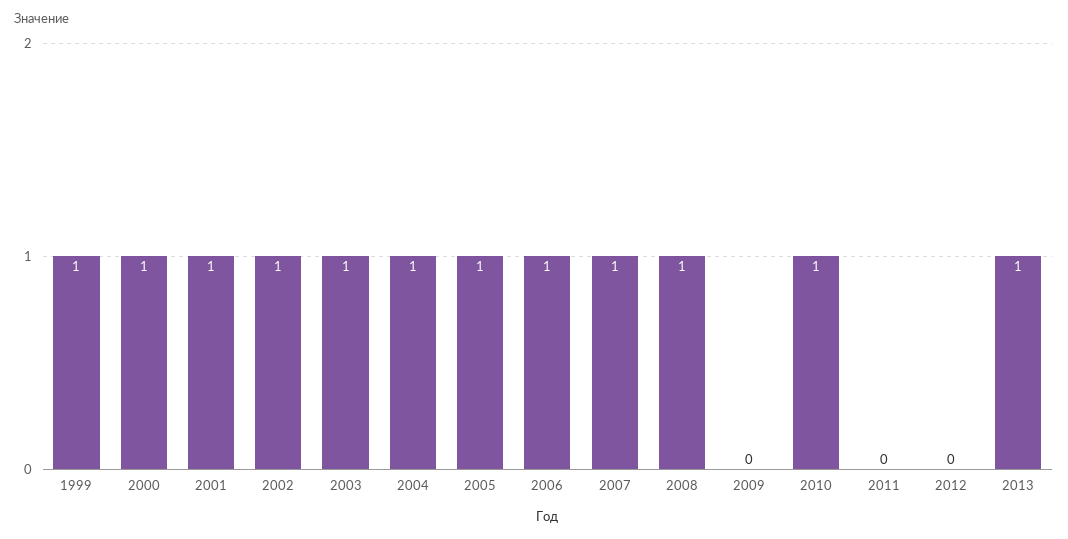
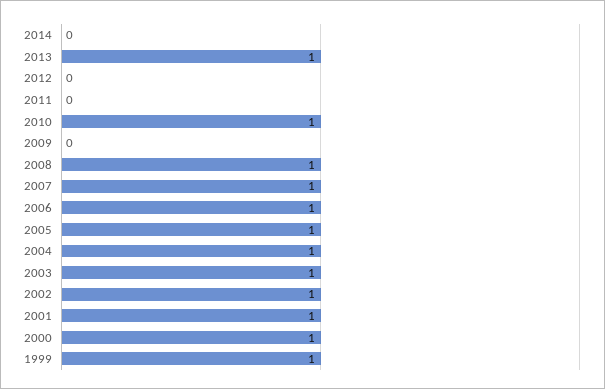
2014: none -> 0

